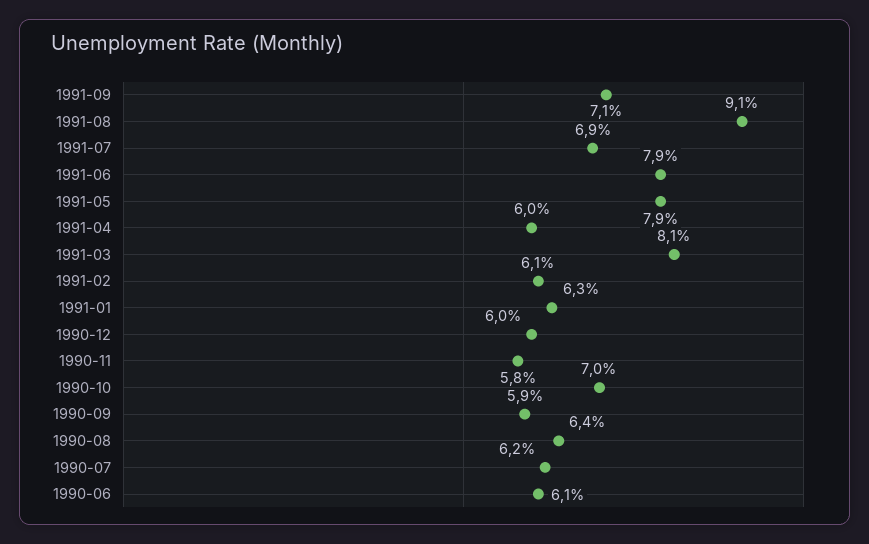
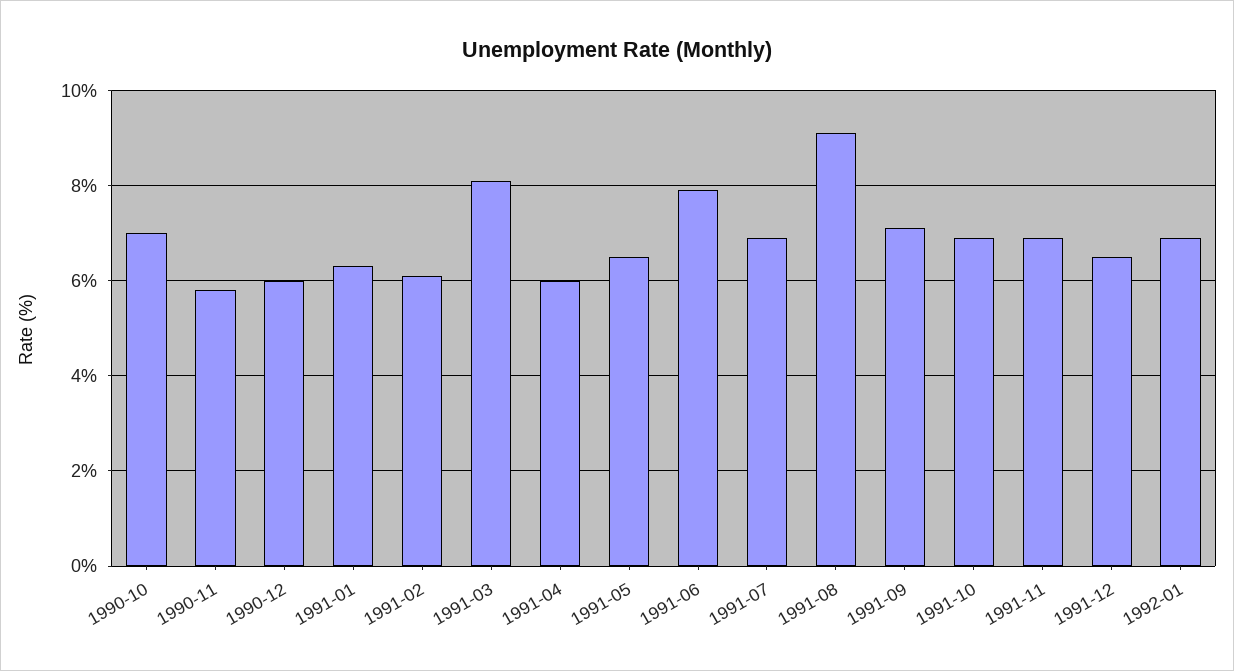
1991-05: 7.9 -> 6.5
1990-09: 5.9 -> none
1990-08: 6.4 -> none
1990-07: 6.2 -> none
1990-06: 6.1 -> none
1991-10: none -> 7
1991-11: none -> 7
1991-12: none -> 6.5
1992-01: none -> 7

